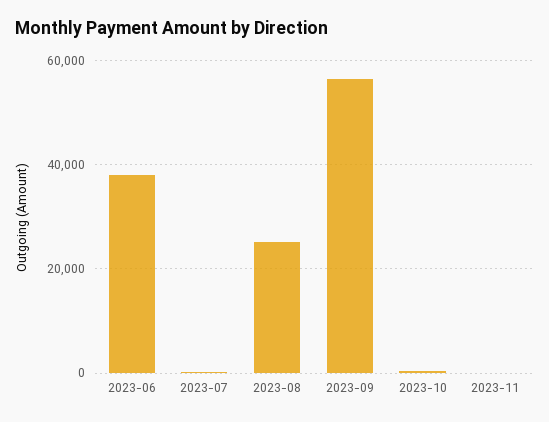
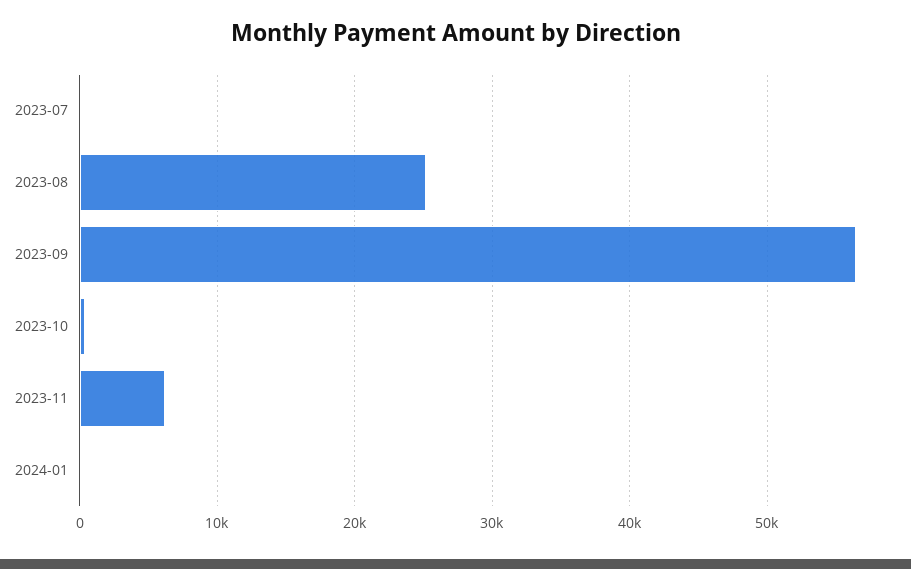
2023-06: 38000 -> none
2023-11: 0 -> 6000
2024-01: none -> 0

